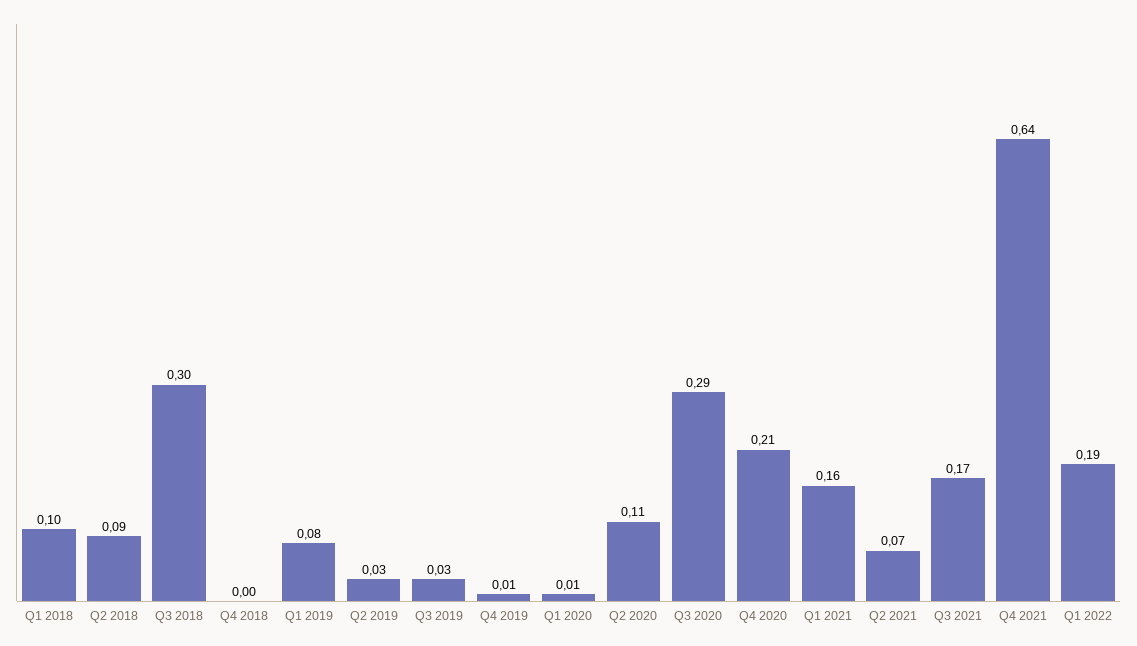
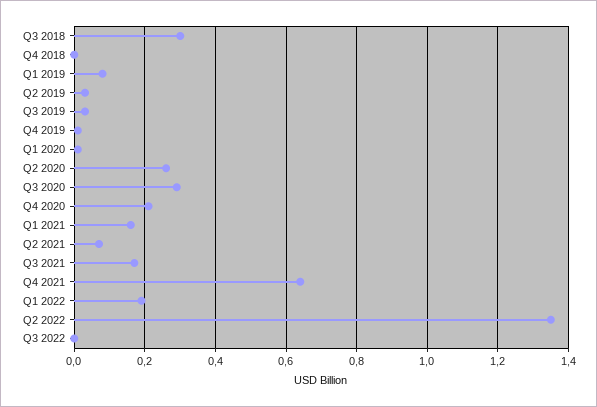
Q1 2018: 0.1 -> none
Q2 2018: 0.09 -> none
Q2 2020: 0.11 -> 0.25
Q2 2022: none -> 1.35
Q3 2022: none -> 0

